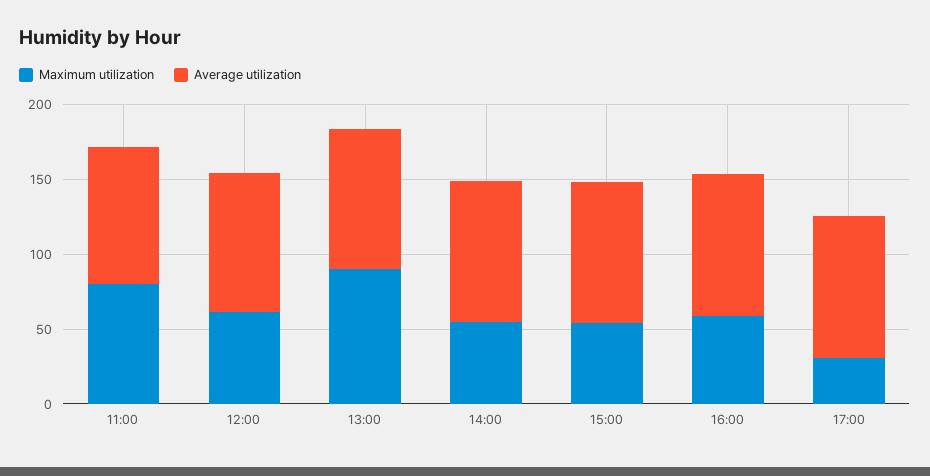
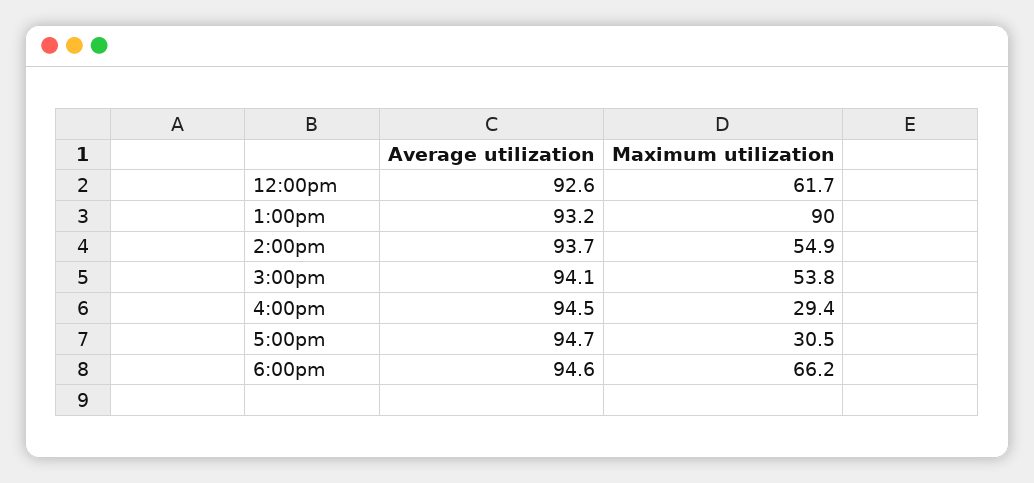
Maximum utilization, 11:00: 80 -> none
Average utilization, 11:00: 90 -> none
Maximum utilization, 16:00: 60 -> 29.4
Average utilization, 6:00pm: none -> 94.6
Maximum utilization, 6:00pm: none -> 66.2

